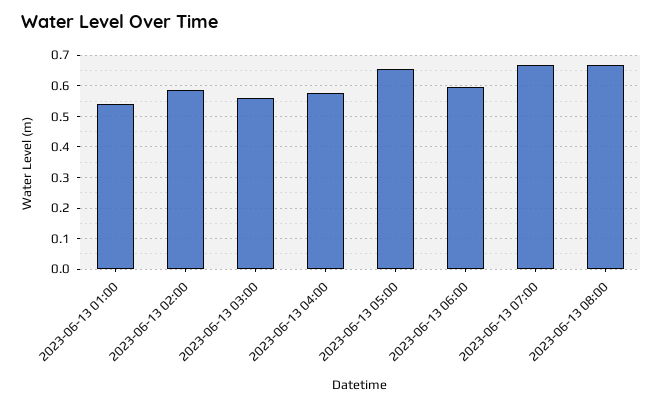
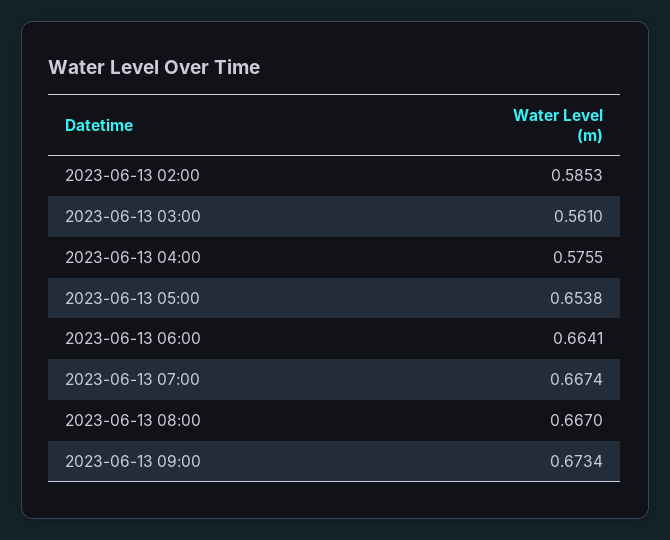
2023-06-13 01:00: 0.54 -> none
2023-06-13 06:00: 0.6 -> 0.6641
2023-06-13 09:00: none -> 0.6734

